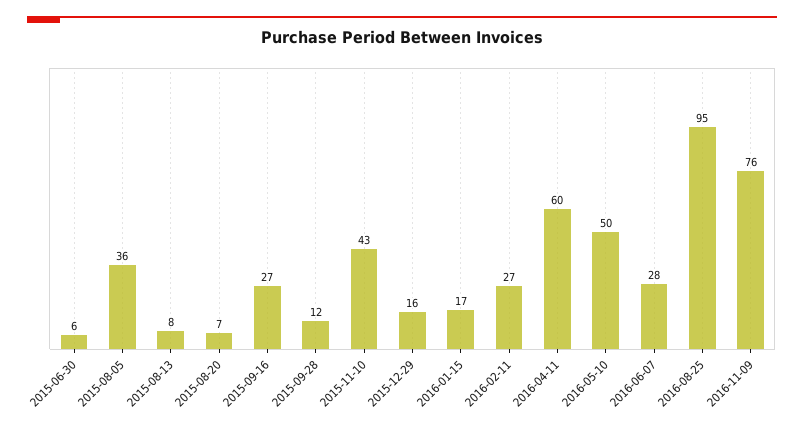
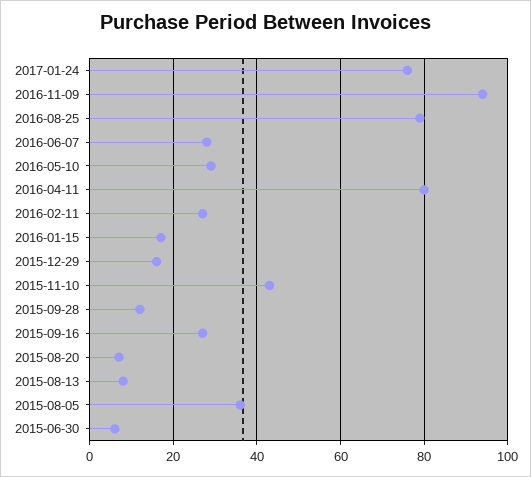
2016-04-11: 60 -> 80
2016-05-10: 50 -> 30
2016-08-25: 95 -> 80
2016-11-09: 76 -> 95
2017-01-24: none -> 75

